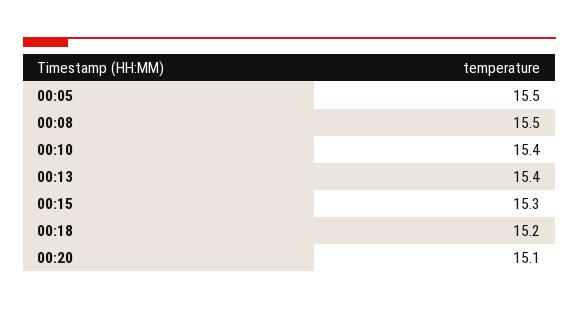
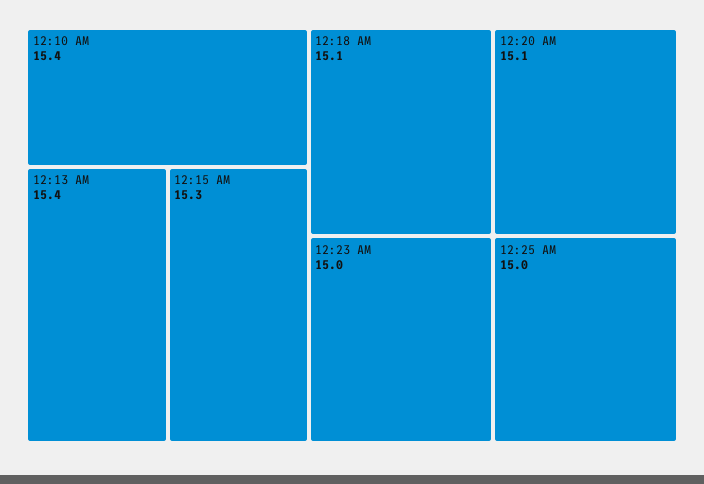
00:05: 15.5 -> none
00:08: 15.5 -> none
00:18: 15.2 -> 15.1
12:23 AM: none -> 15
12:25 AM: none -> 15

